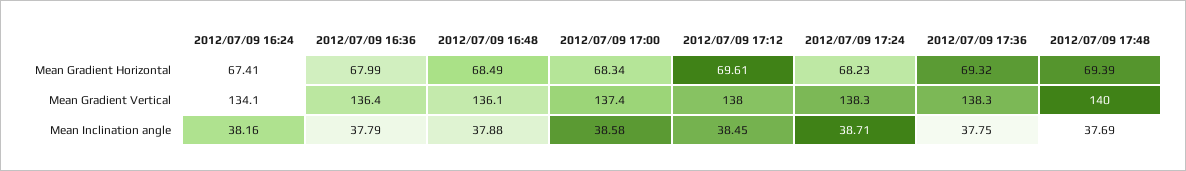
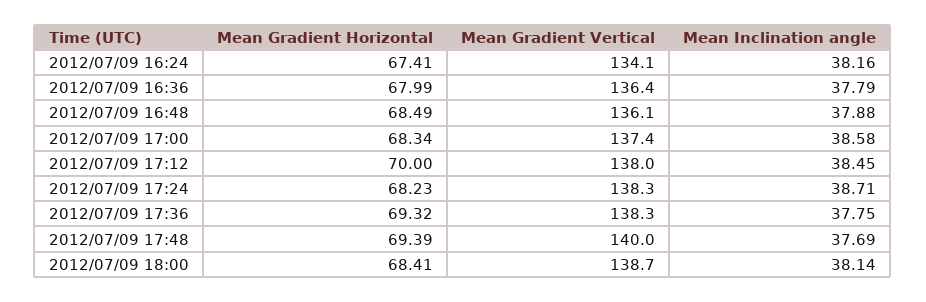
2012/07/09 17:12, Mean Gradient Horizontal: 69.61 -> 70
2012/07/09 18:00, Mean Gradient Horizontal: none -> 68.41
2012/07/09 18:00, Mean Gradient Vertical: none -> 138.7
2012/07/09 18:00, Mean Inclination angle: none -> 38.14

